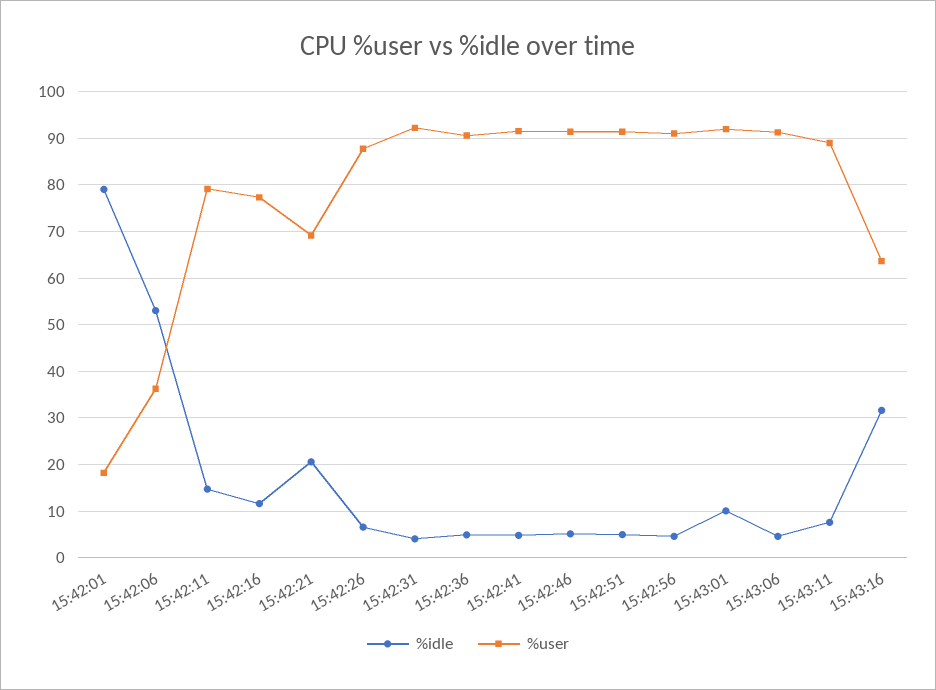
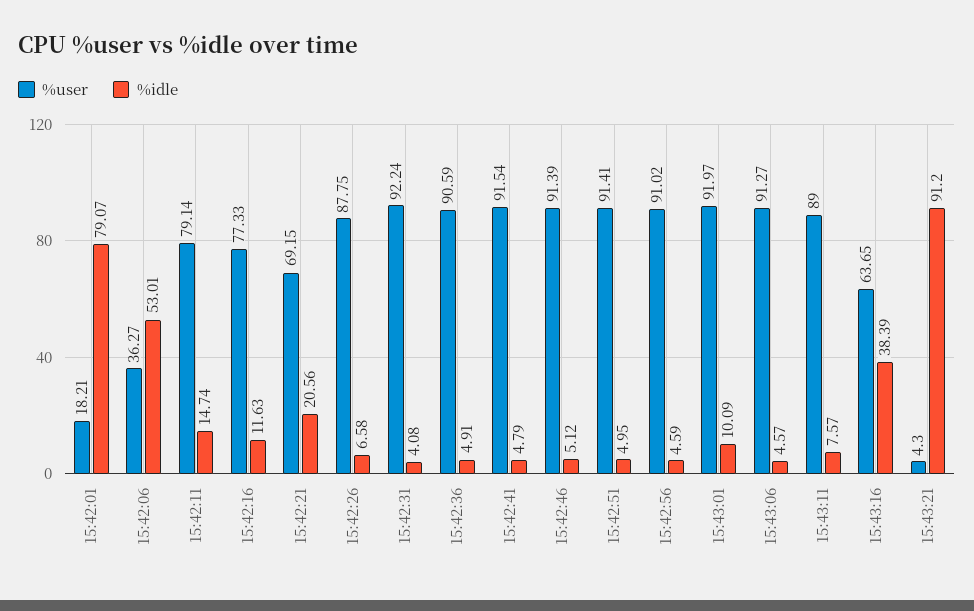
%idle, 15:43:16: 32 -> 38.39
%user, 15:43:21: none -> 4.3
%idle, 15:43:21: none -> 91.2

